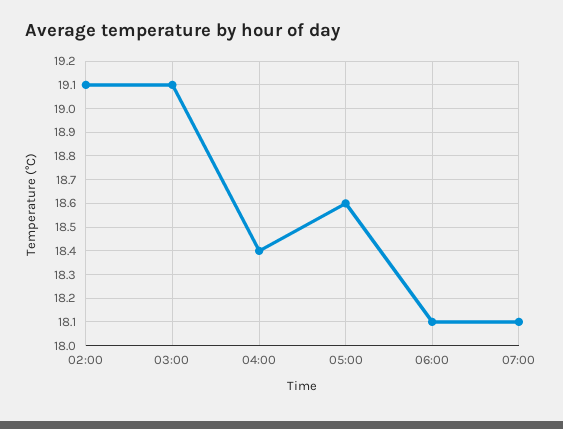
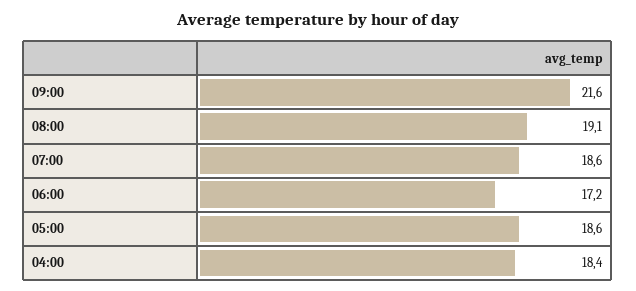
02:00: 19.1 -> none
03:00: 19.1 -> none
06:00: 18.1 -> 17.2
07:00: 18.1 -> 18.6
09:00: none -> 21.6
08:00: none -> 19.1

